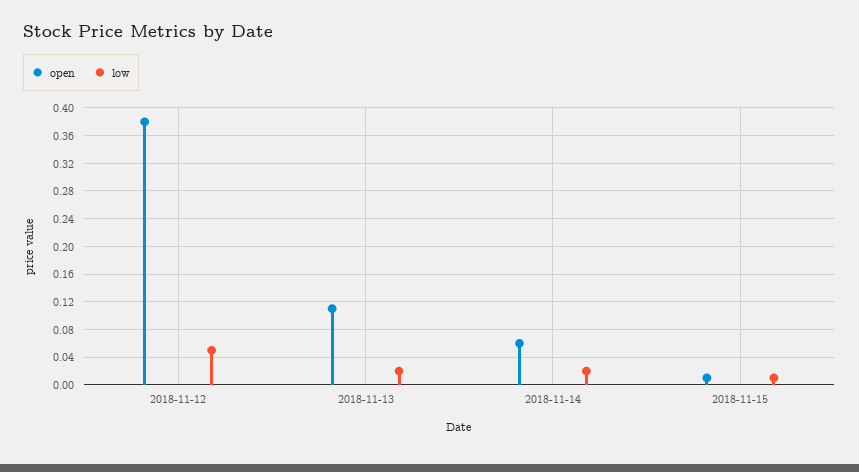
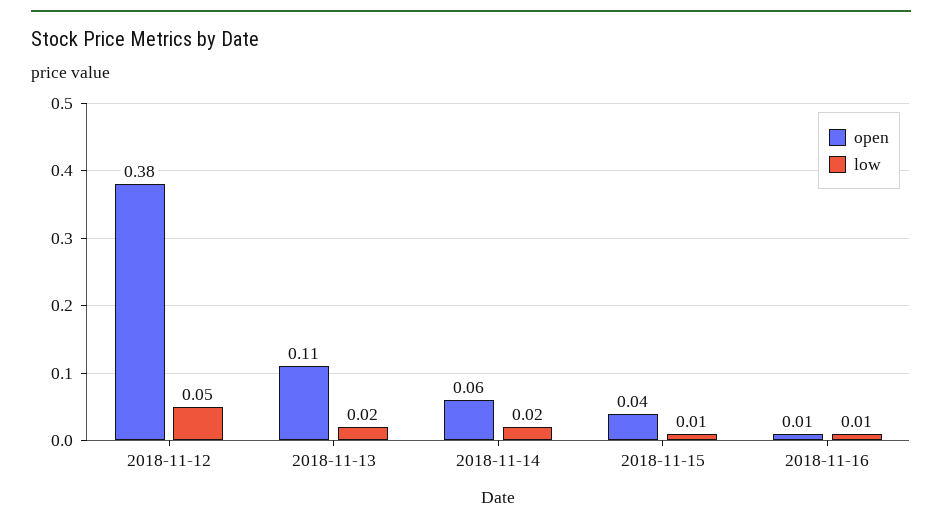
open, 2018-11-15: 0.01 -> 0.04
open, 2018-11-16: none -> 0.01
low, 2018-11-16: none -> 0.01

